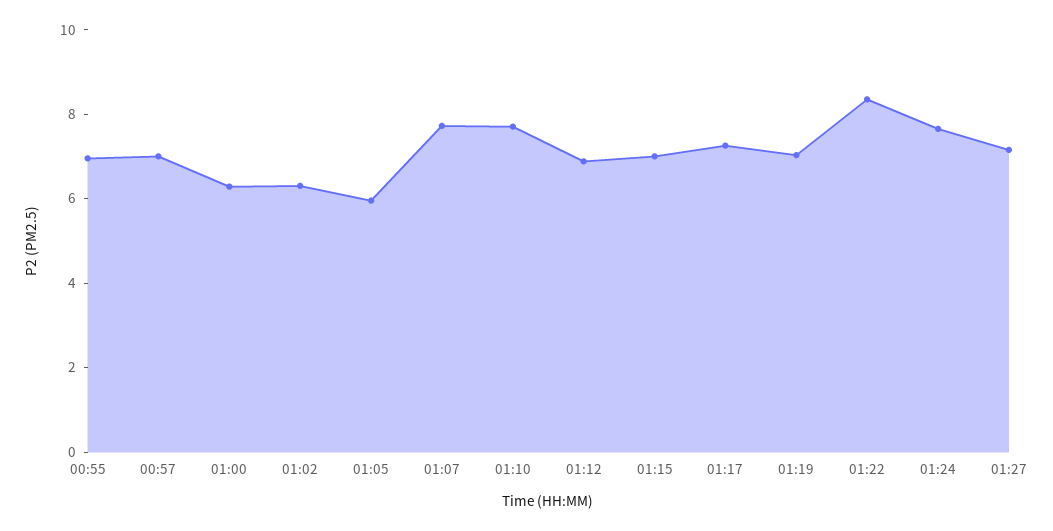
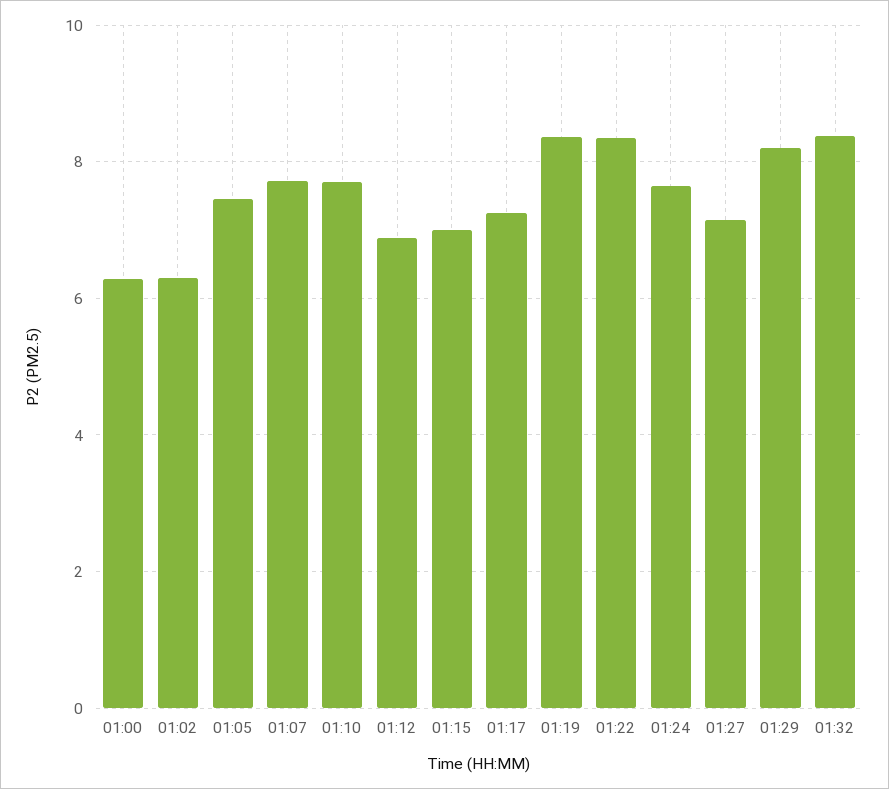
00:55: 7 -> none
00:57: 7 -> none
01:05: 6 -> 7.4
01:19: 7 -> 8.4
01:29: none -> 8.2
01:32: none -> 8.4

